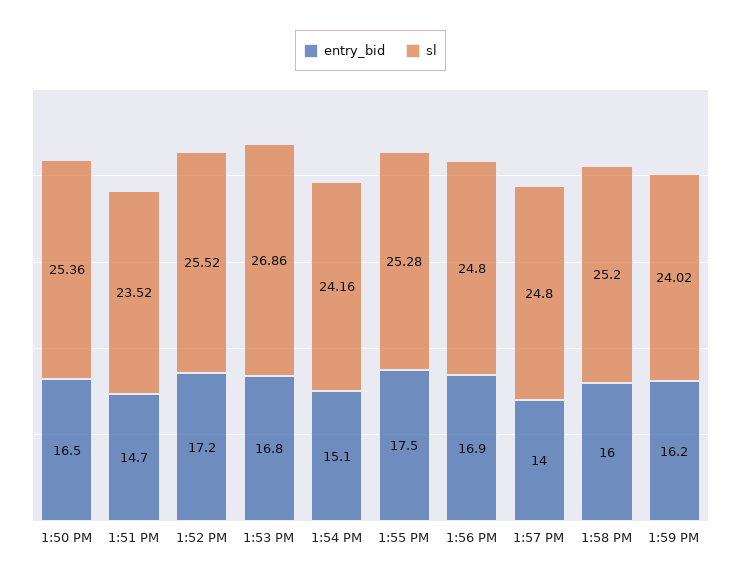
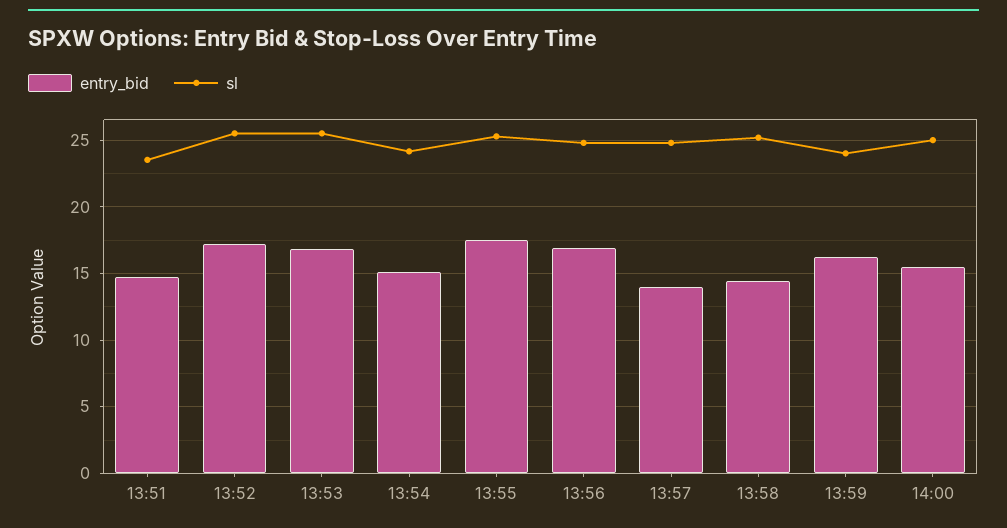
entry_bid, 1:50 PM: 16.5 -> none
sl, 1:50 PM: 25.36 -> none
sl, 1:53 PM: 26.86 -> 25.5
entry_bid, 1:58 PM: 16 -> 14.5
entry_bid, 14:00: none -> 15.5
sl, 14:00: none -> 25

